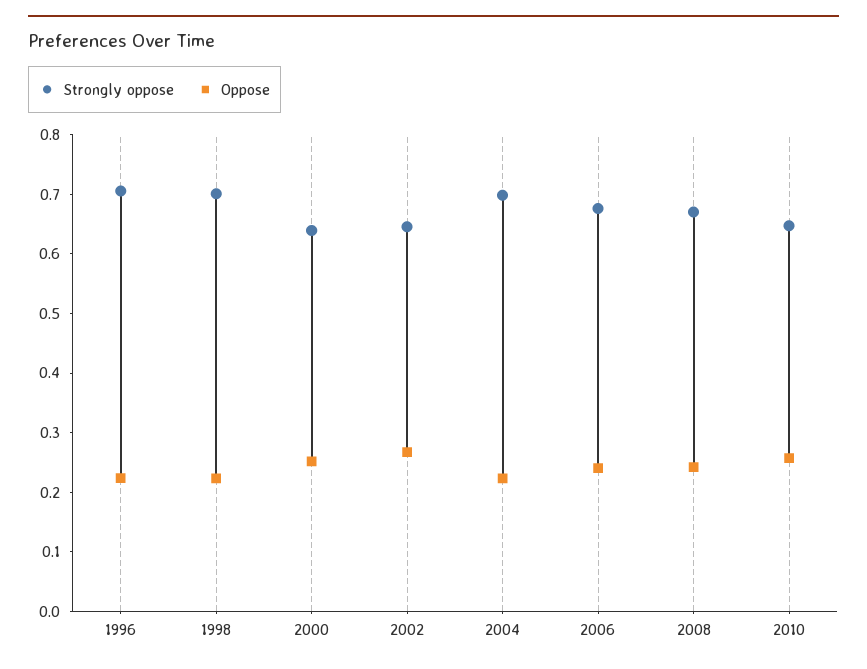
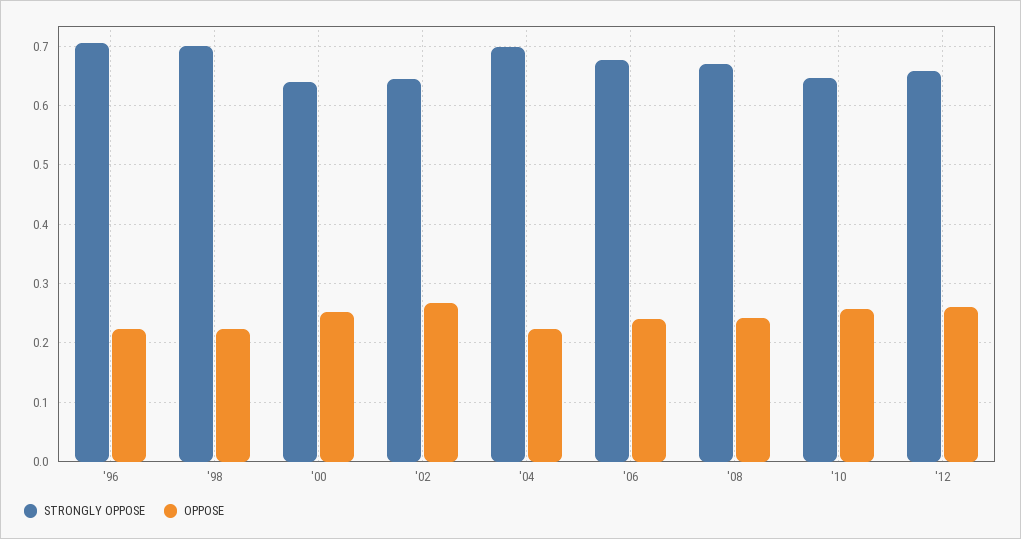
Strongly oppose, '12: none -> 0.66
Oppose, '12: none -> 0.26

